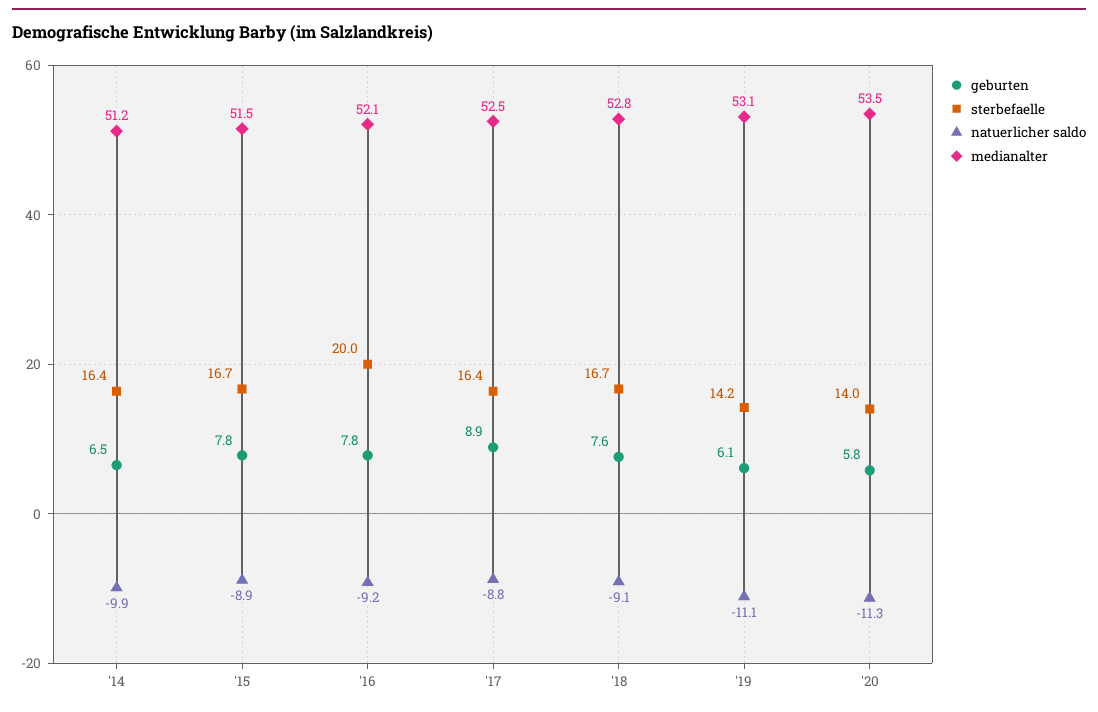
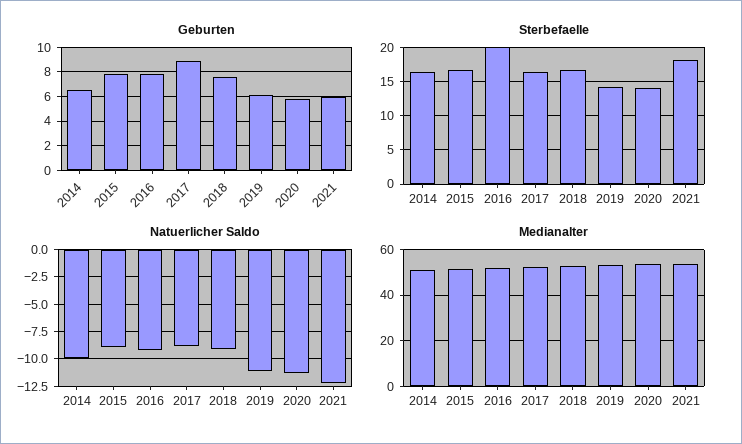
geburten, 2021: none -> 6
sterbefaelle, 2021: none -> 18
natuerlicher saldo, 2021: none -> -12.5
medianalter, 2021: none -> 55

